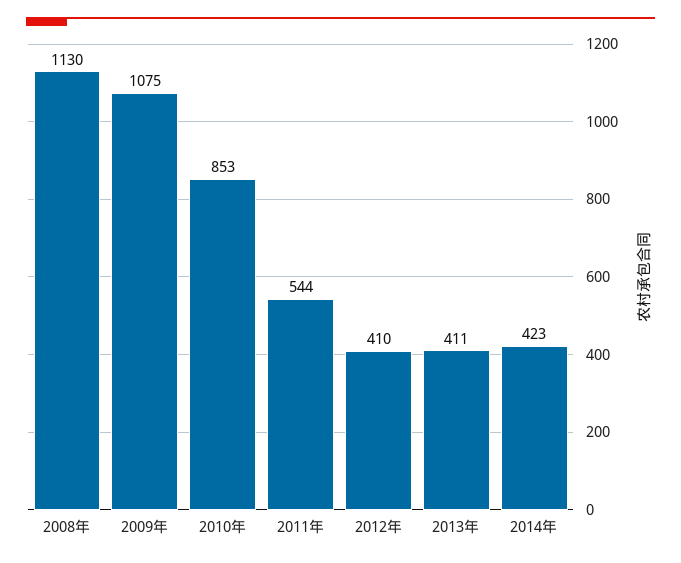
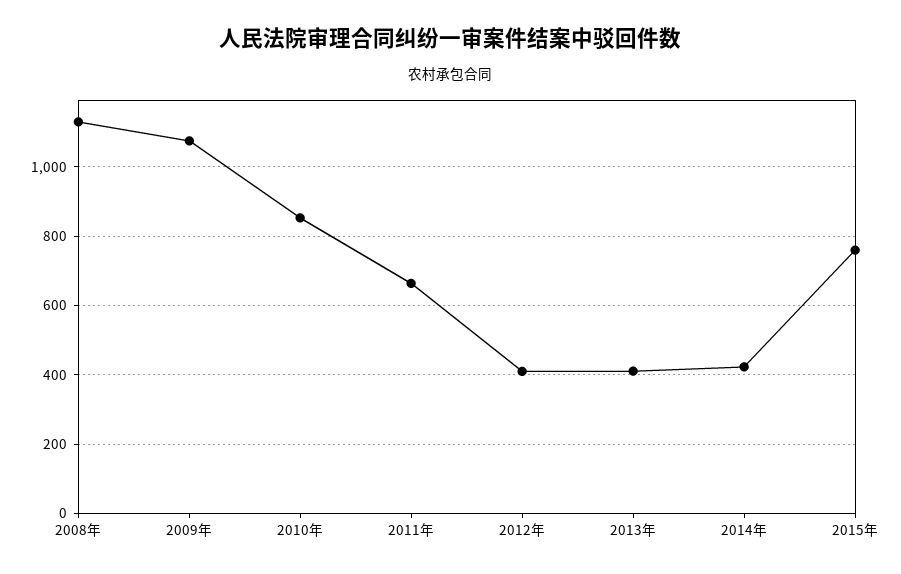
2011年: 544 -> 660
2015年: none -> 760

